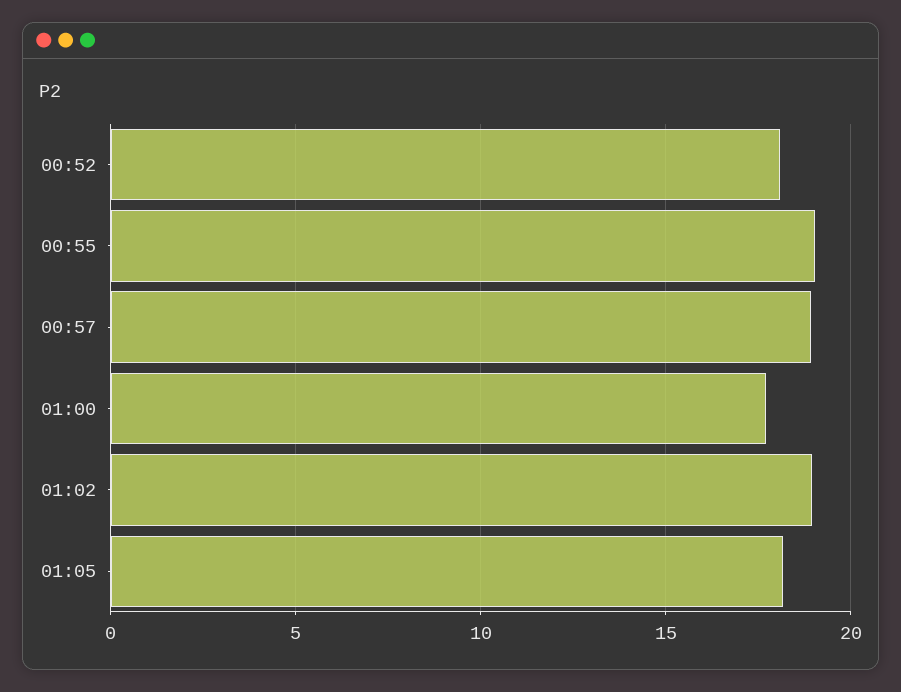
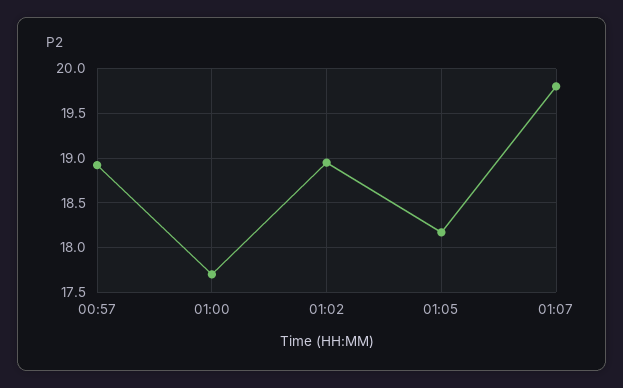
00:52: 18 -> none
00:55: 19 -> none
01:07: none -> 19.8

